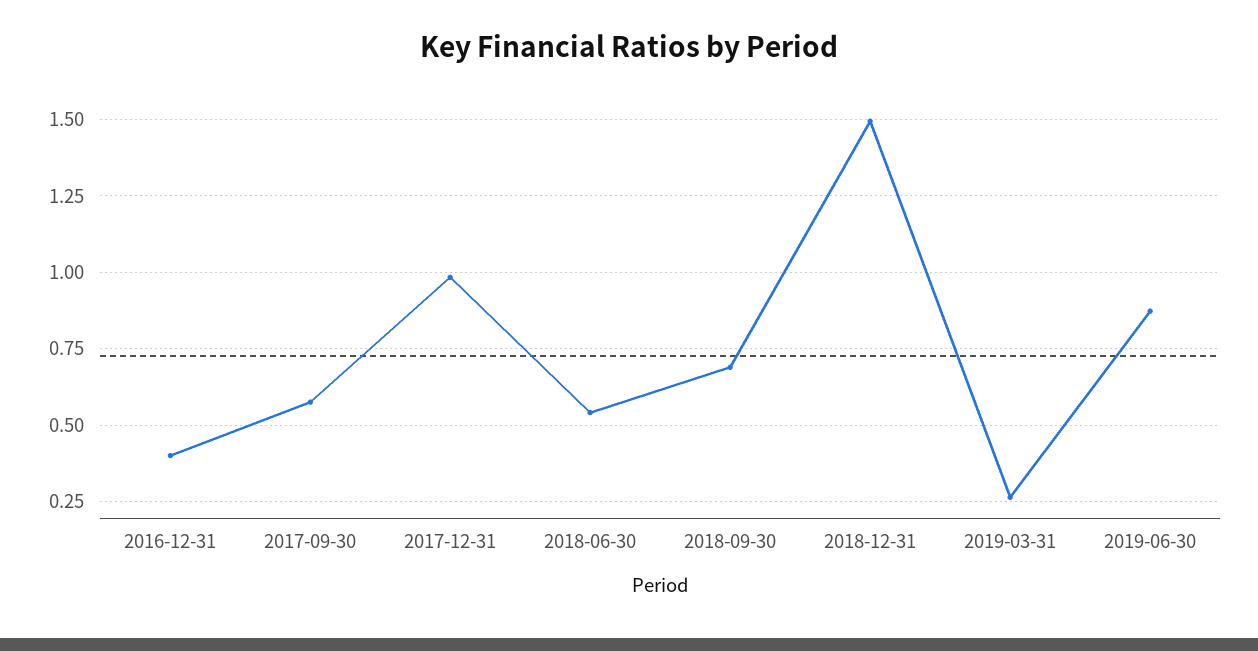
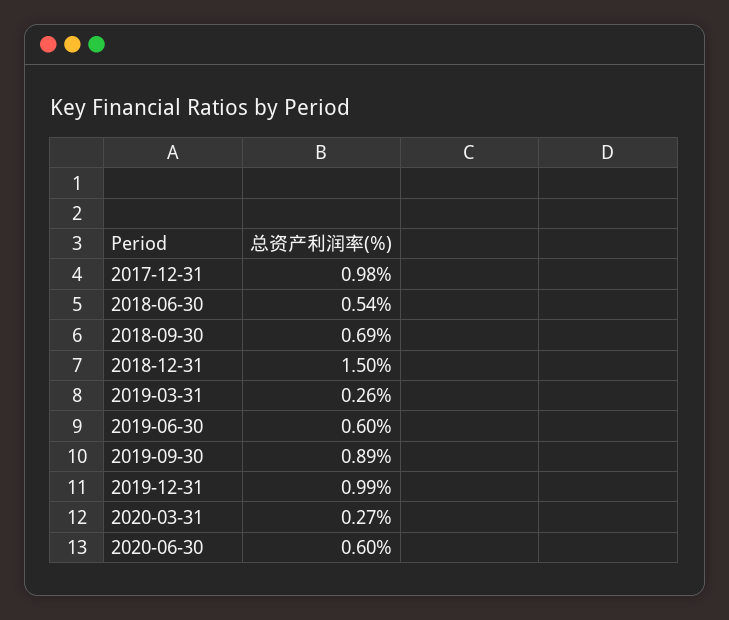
2016-12-31: 0.4 -> none
2017-09-30: 0.575 -> none
2019-06-30: 0.875 -> 0.6
2019-09-30: none -> 0.89
2019-12-31: none -> 0.99
2020-03-31: none -> 0.27
2020-06-30: none -> 0.6

